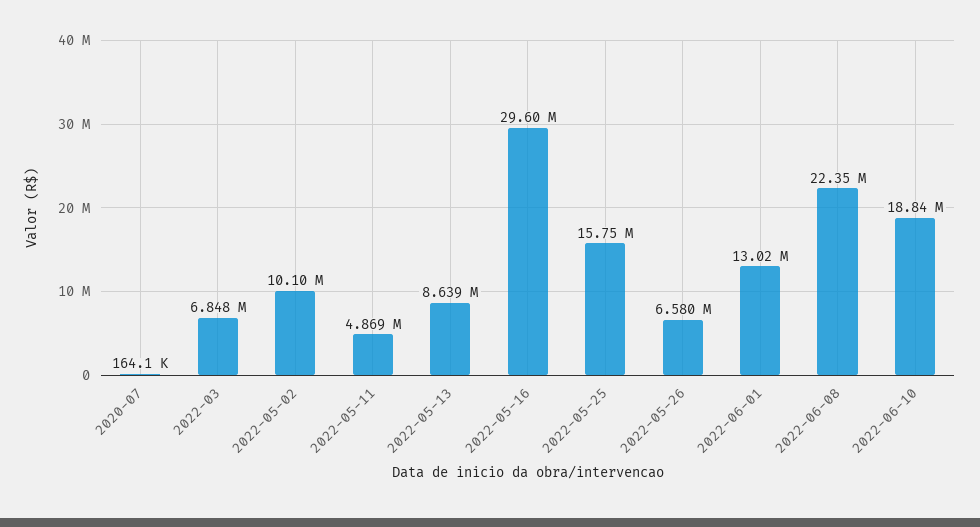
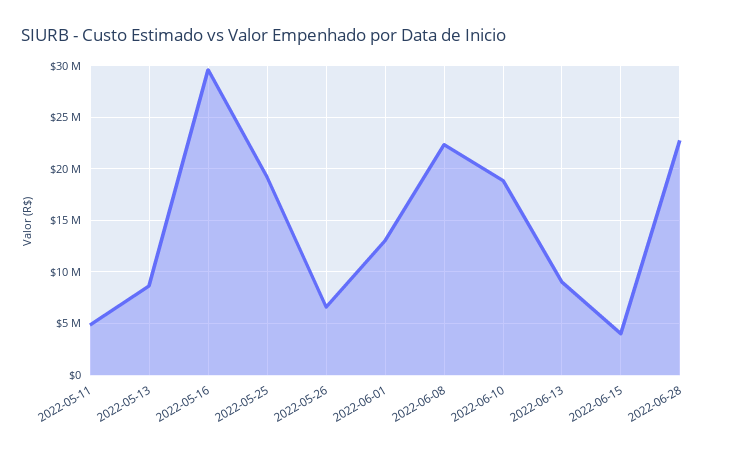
2020-07: 164100 -> none
2022-03: 6848000 -> none
2022-05-02: 10100000 -> none
2022-05-25: 15750000 -> 19000000
2022-06-13: none -> 9000000
2022-06-15: none -> 4000000
2022-06-28: none -> 23000000

